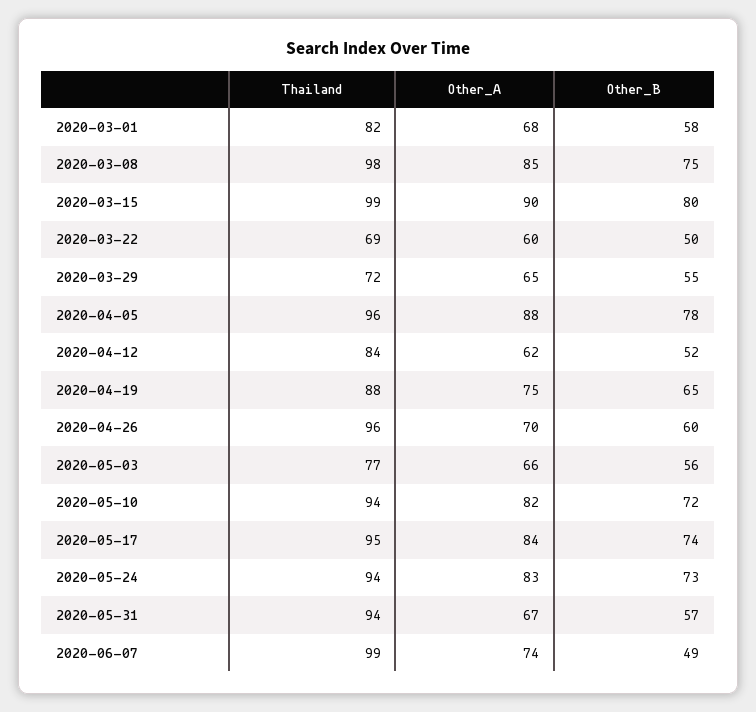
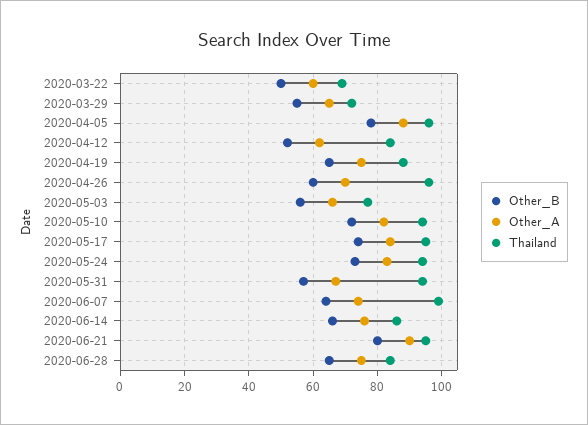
Thailand, 2020-03-01: 82 -> none
Other_A, 2020-03-01: 68 -> none
Other_B, 2020-03-01: 58 -> none
Thailand, 2020-03-08: 98 -> none
Other_A, 2020-03-08: 85 -> none
Other_B, 2020-03-08: 75 -> none
Thailand, 2020-03-15: 99 -> none
Other_A, 2020-03-15: 90 -> none
Other_B, 2020-03-15: 80 -> none
Other_B, 2020-06-07: 49 -> 65
Other_B, 2020-06-14: none -> 65
Other_A, 2020-06-14: none -> 75
Thailand, 2020-06-14: none -> 85
Other_B, 2020-06-21: none -> 80
Other_A, 2020-06-21: none -> 90
Thailand, 2020-06-21: none -> 95
Other_B, 2020-06-28: none -> 65
Other_A, 2020-06-28: none -> 75
Thailand, 2020-06-28: none -> 85

